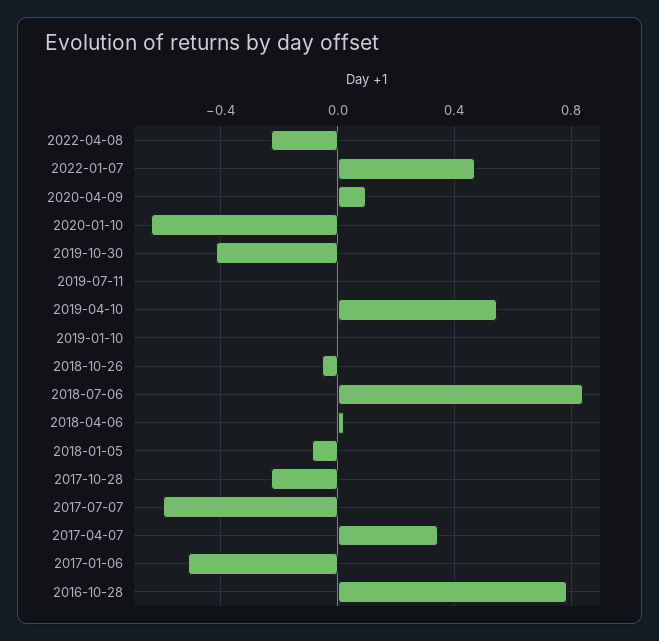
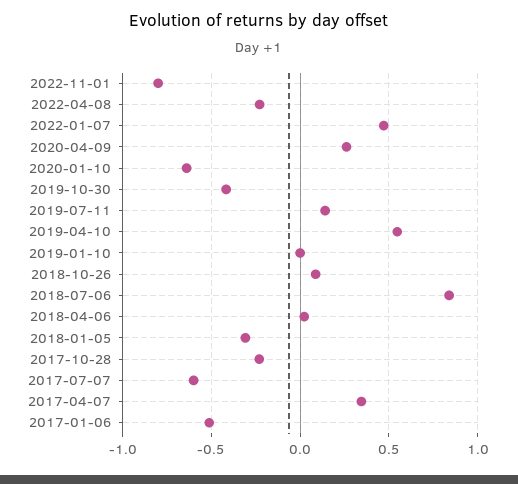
2020-04-09: 0.1 -> 0.25
2019-07-11: 0 -> 0.15
2018-10-26: -0.05 -> 0.1
2018-01-05: -0.1 -> -0.3
2016-10-28: 0.8 -> none
2022-11-01: none -> -0.8

